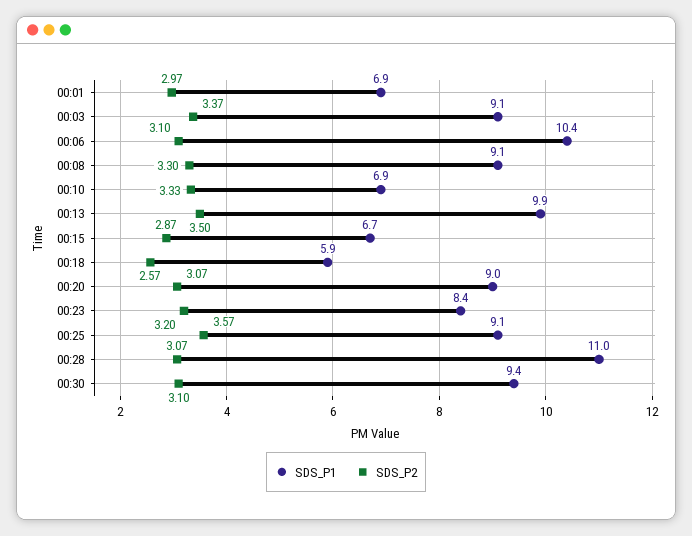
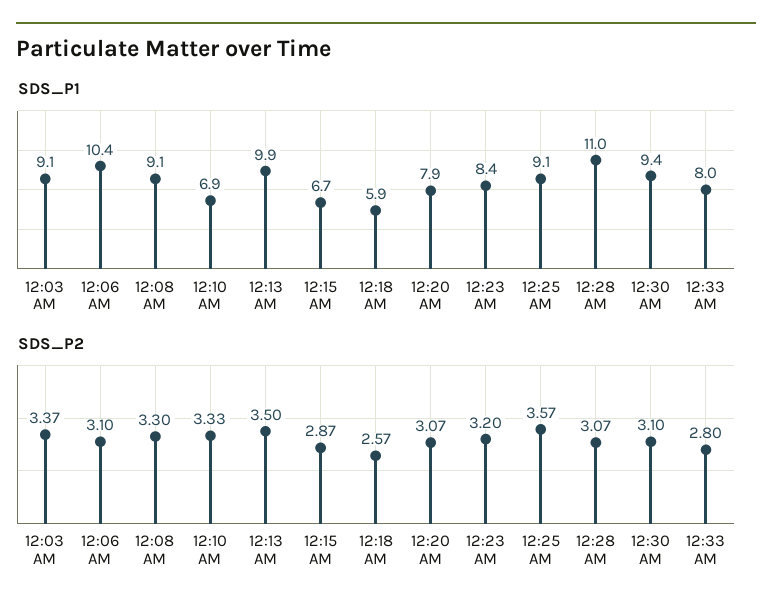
SDS_P1, 00:01: 6.9 -> none
SDS_P2, 00:01: 2.97 -> none
SDS_P1, 00:20: 9 -> 7.9
SDS_P1, 12:33 AM: none -> 8
SDS_P2, 12:33 AM: none -> 2.8

